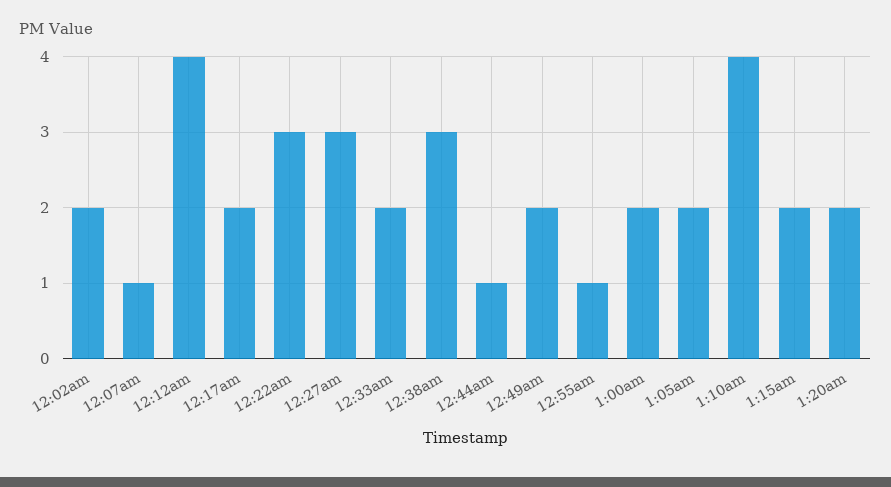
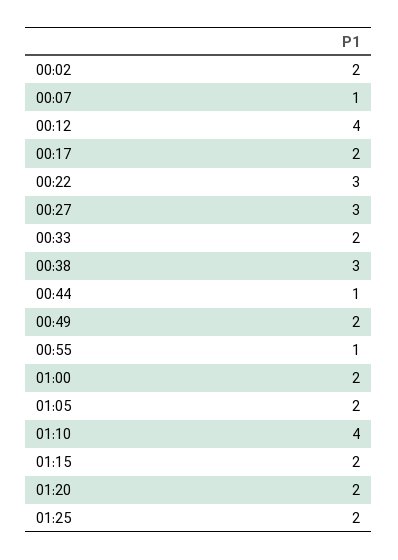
01:25: none -> 2

